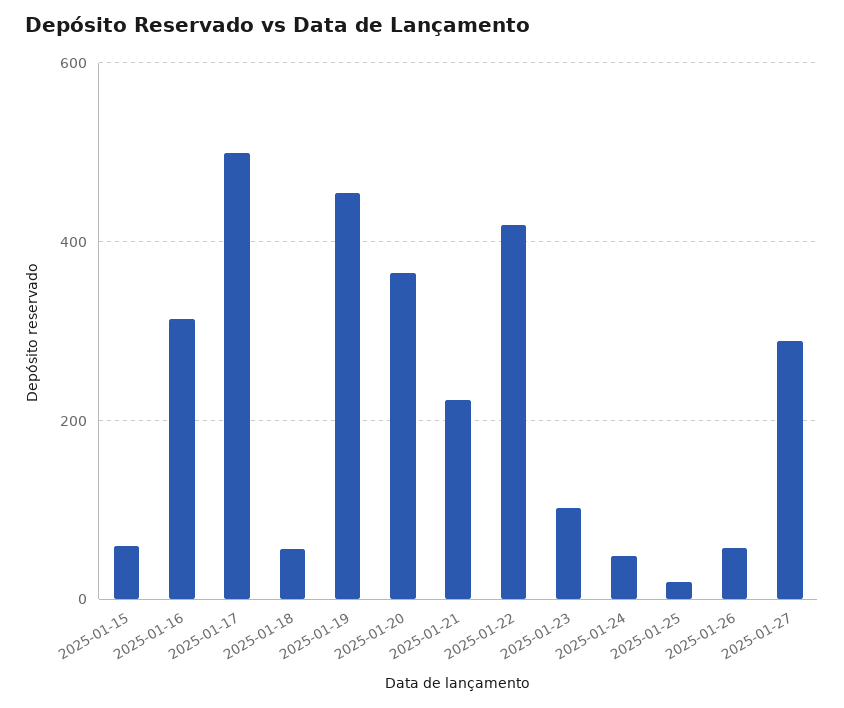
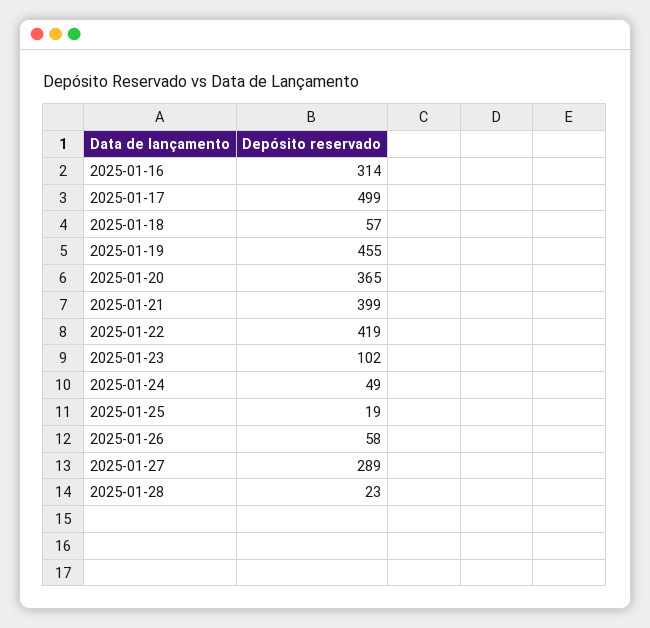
2025-01-15: 60 -> none
2025-01-21: 220 -> 399
2025-01-28: none -> 23

